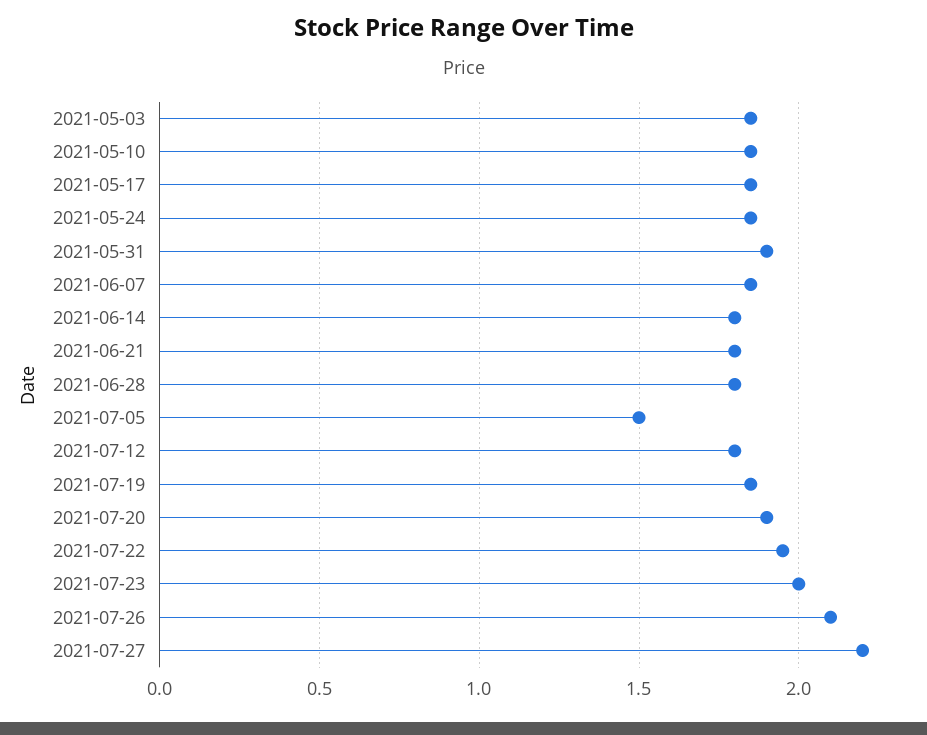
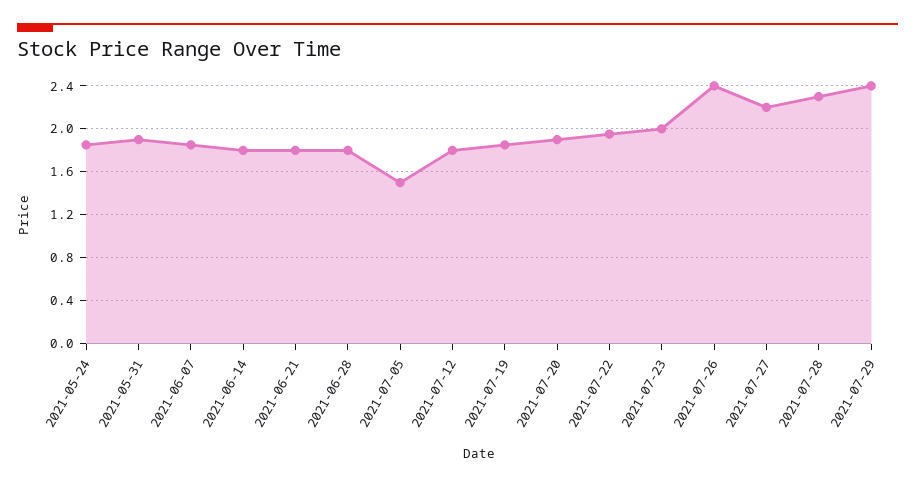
2021-05-03: 1.85 -> none
2021-05-10: 1.85 -> none
2021-05-17: 1.85 -> none
2021-07-26: 2.1 -> 2.4
2021-07-28: none -> 2.3
2021-07-29: none -> 2.4

